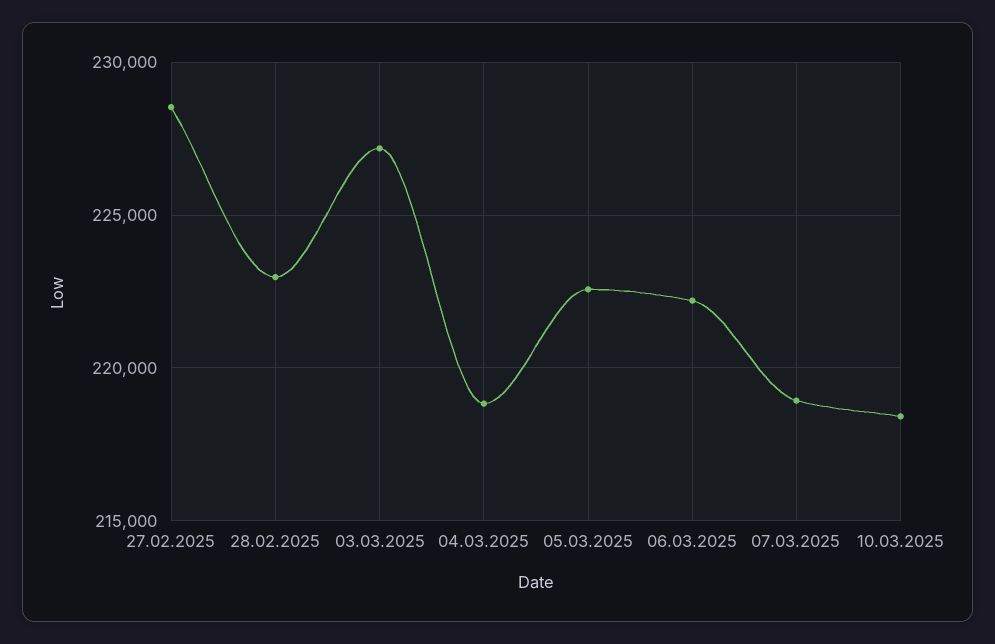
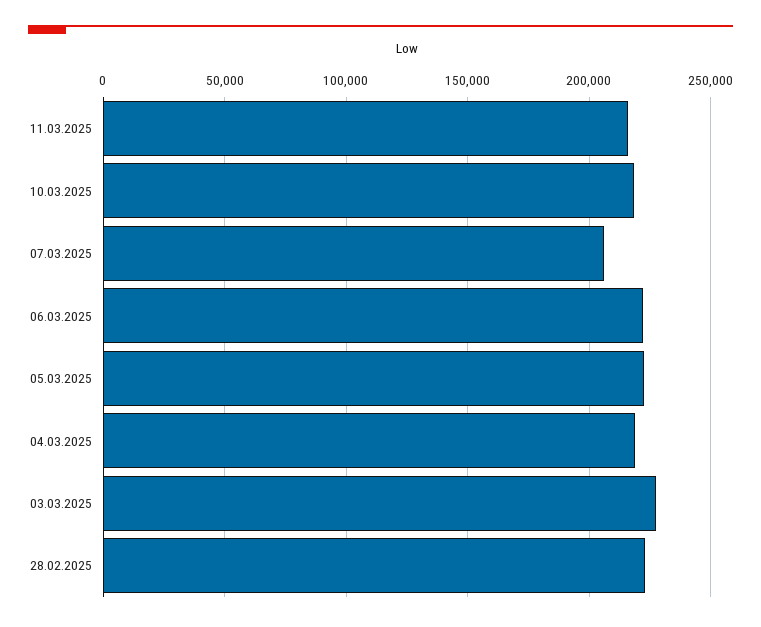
27.02.2025: 228500 -> none
07.03.2025: 219000 -> 205000
11.03.2025: none -> 215000

